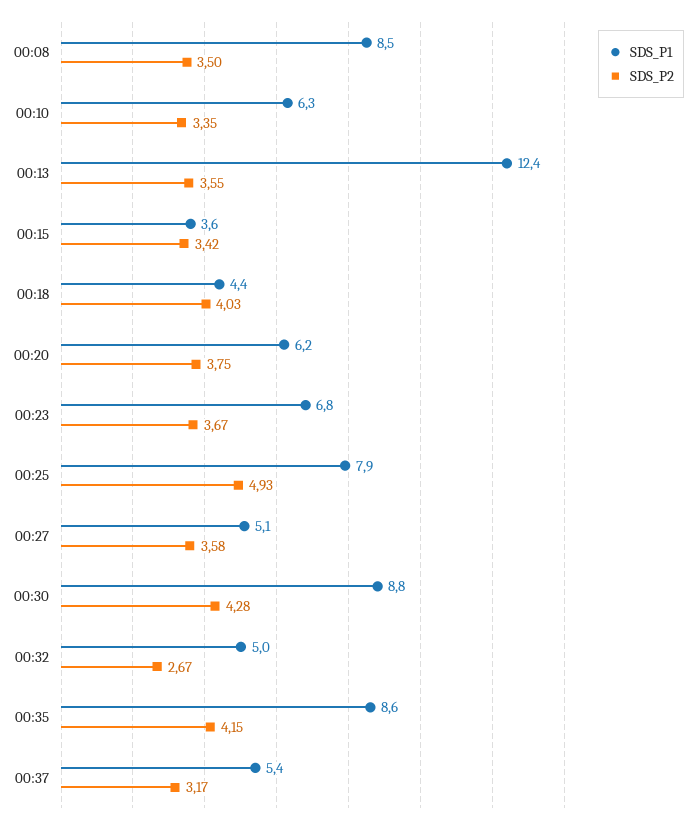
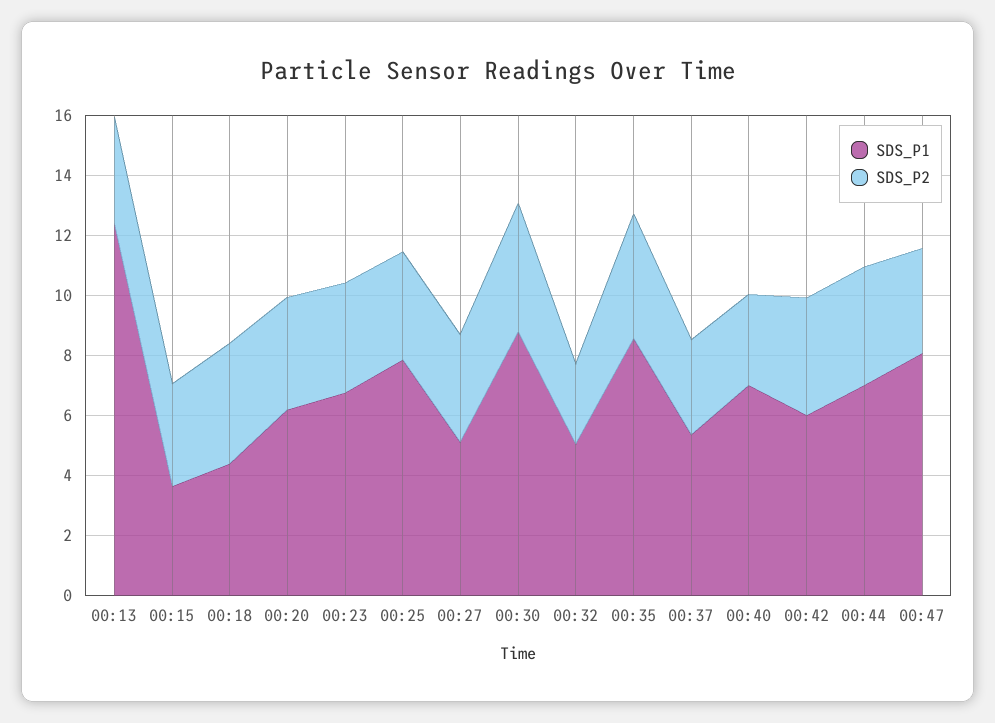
SDS_P1, 00:08: 8.5 -> none
SDS_P2, 00:08: 3.5 -> none
SDS_P1, 00:10: 6.3 -> none
SDS_P2, 00:10: 3.35 -> none
SDS_P2, 00:25: 4.93 -> 3.5
SDS_P1, 00:40: none -> 7
SDS_P2, 00:40: none -> 3
SDS_P1, 00:42: none -> 6
SDS_P2, 00:42: none -> 4
SDS_P1, 00:44: none -> 7
SDS_P2, 00:44: none -> 4
SDS_P1, 00:47: none -> 8
SDS_P2, 00:47: none -> 3.5

